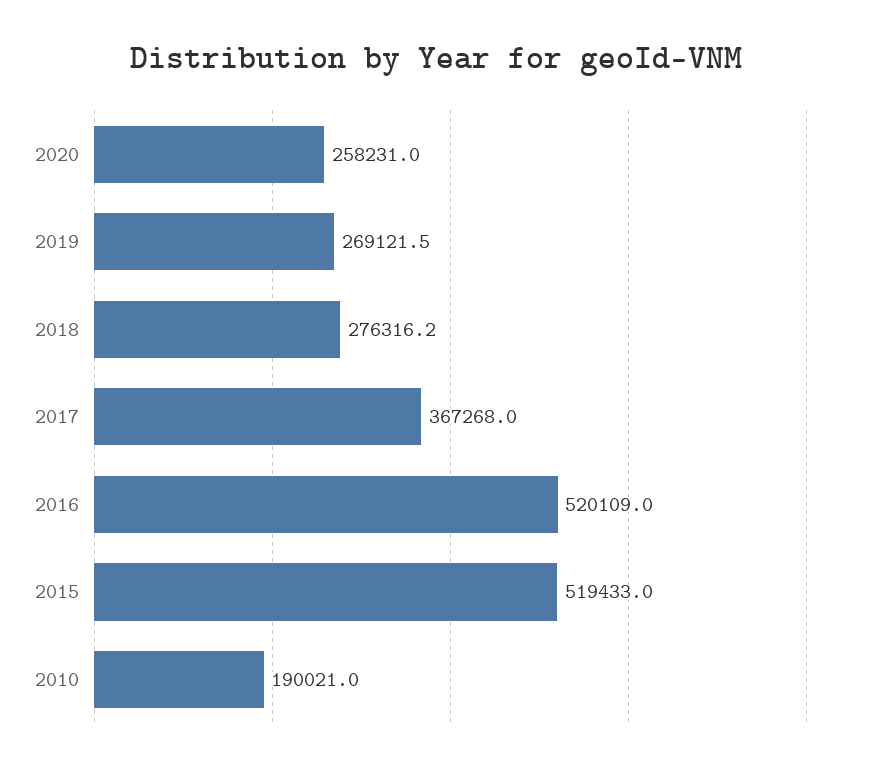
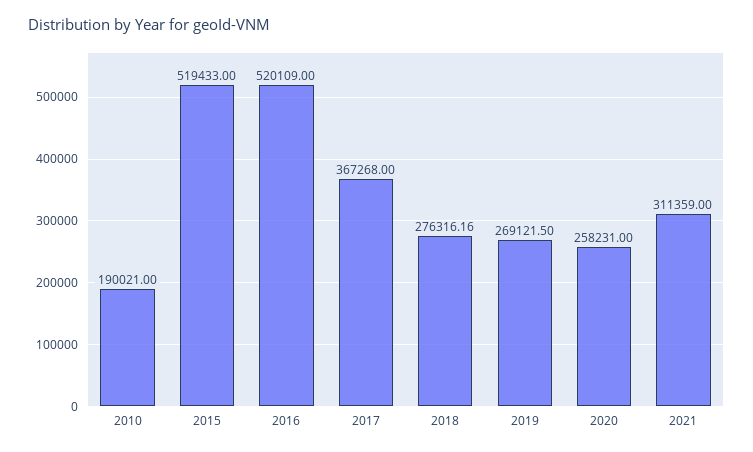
2021: none -> 311359

